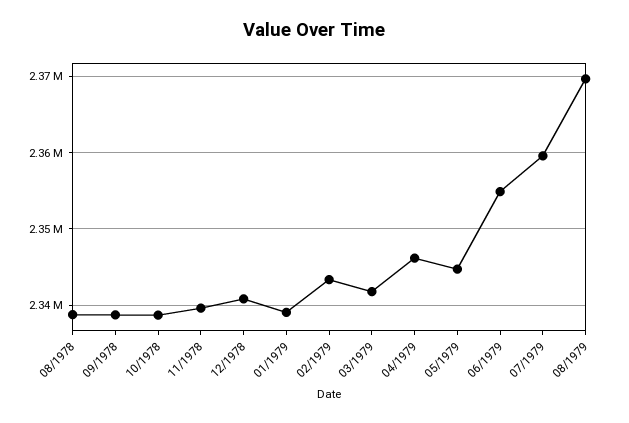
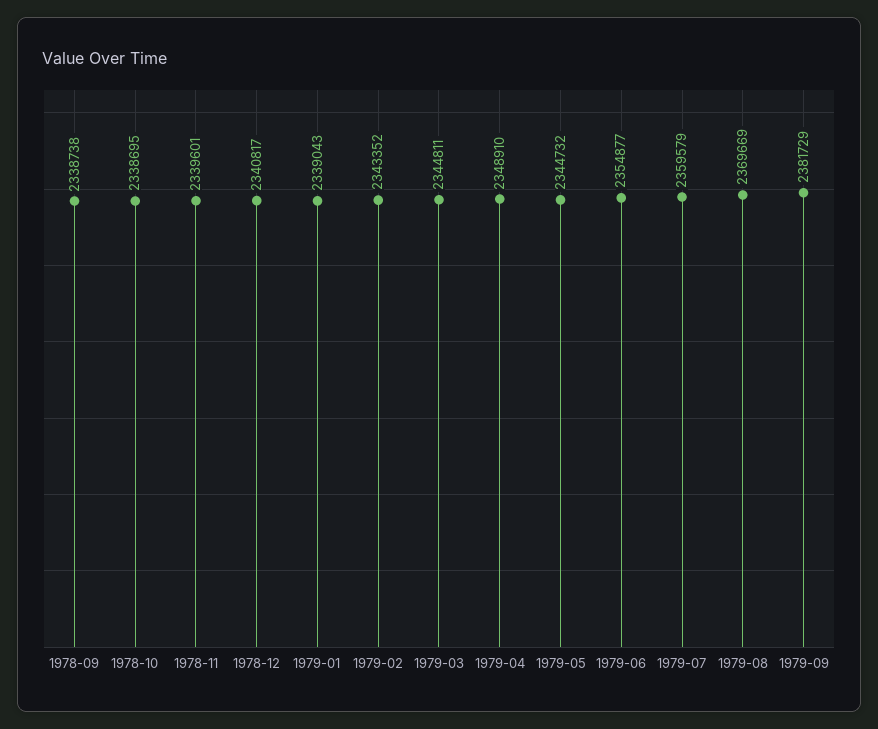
08/1978: 2339000 -> none
03/1979: 2342000 -> 2344811
04/1979: 2346000 -> 2348910
1979-09: none -> 2381729

